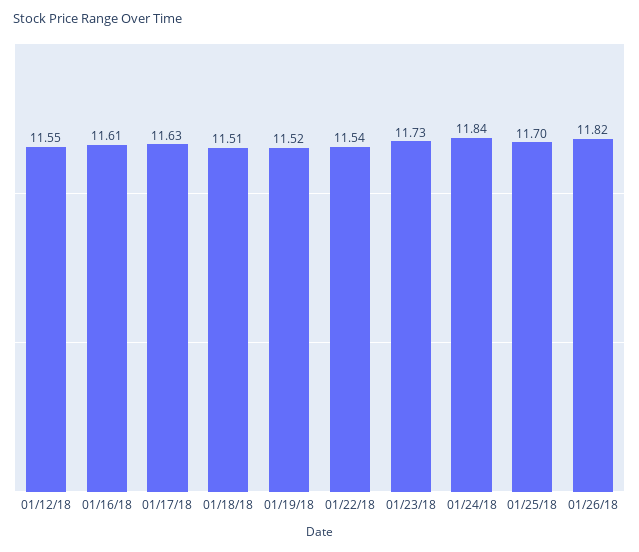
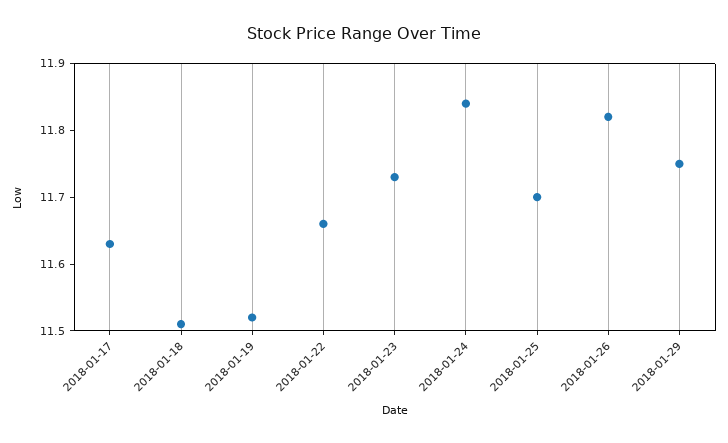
01/12/18: 11.55 -> none
01/16/18: 11.61 -> none
01/22/18: 11.54 -> 11.65
2018-01-29: none -> 11.75

